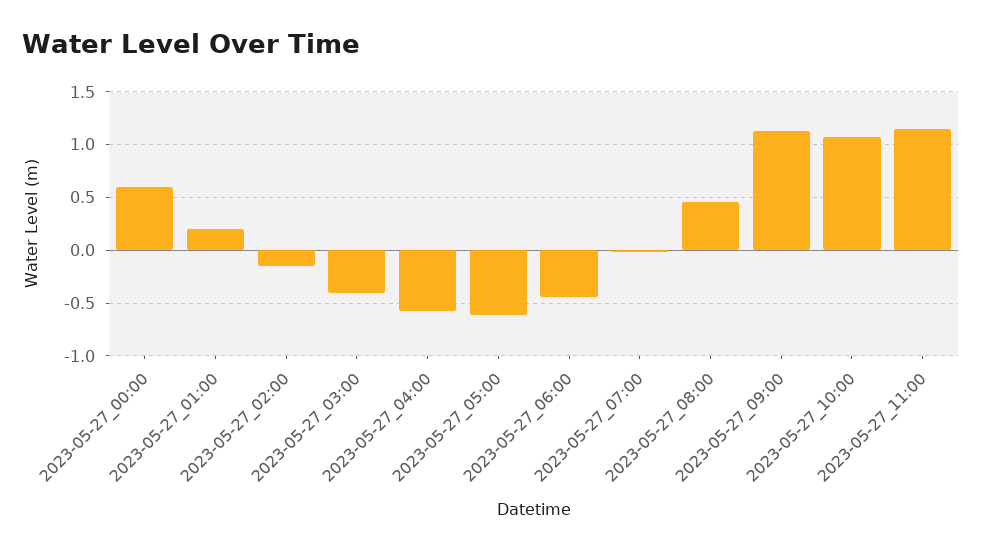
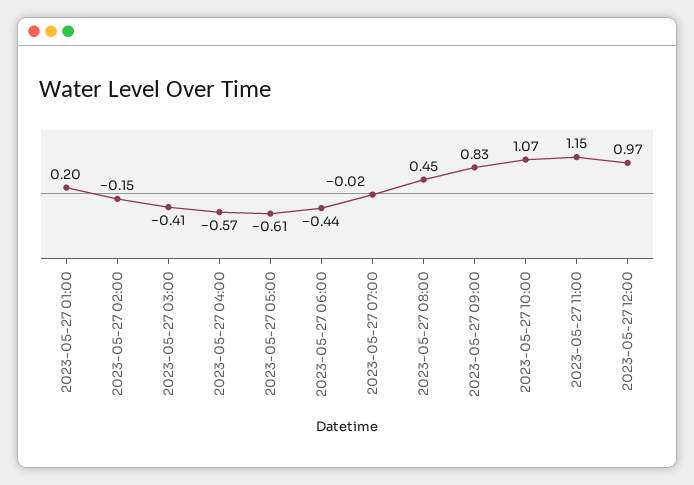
2023-05-27_00:00: 0.6 -> none
2023-05-27_09:00: 1.1 -> 0.83
2023-05-27 12:00: none -> 0.97

